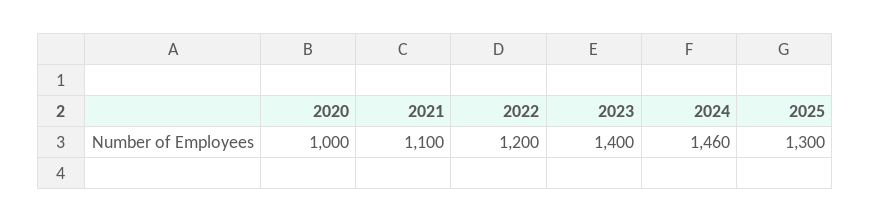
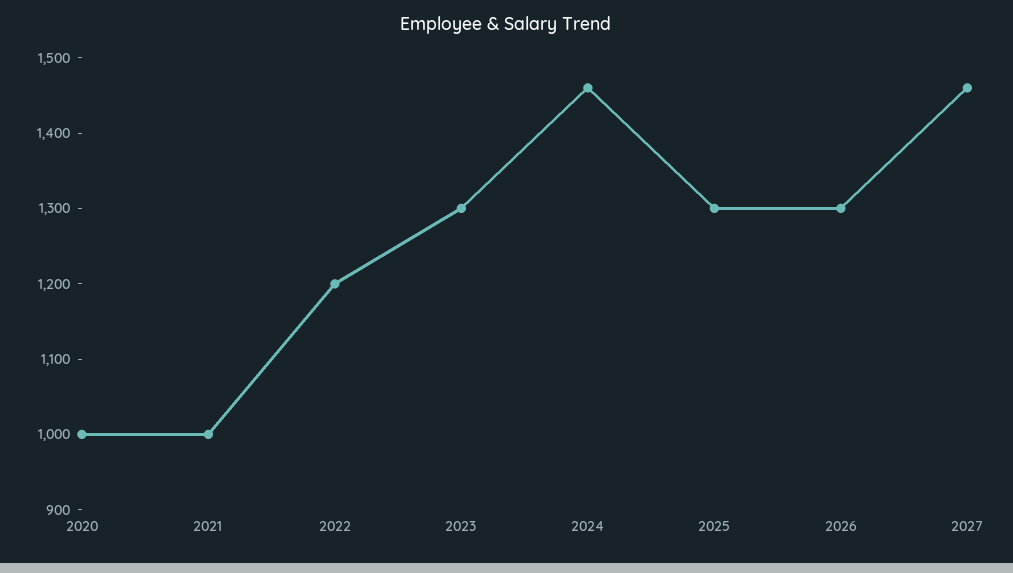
2021: 1100 -> 1000
2023: 1400 -> 1300
2026: none -> 1300
2027: none -> 1460

